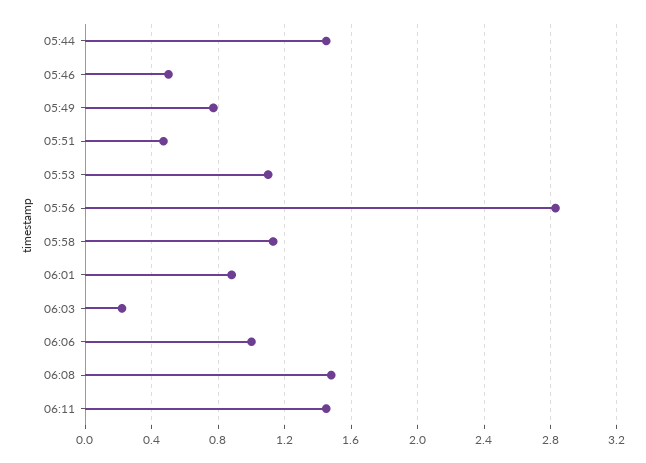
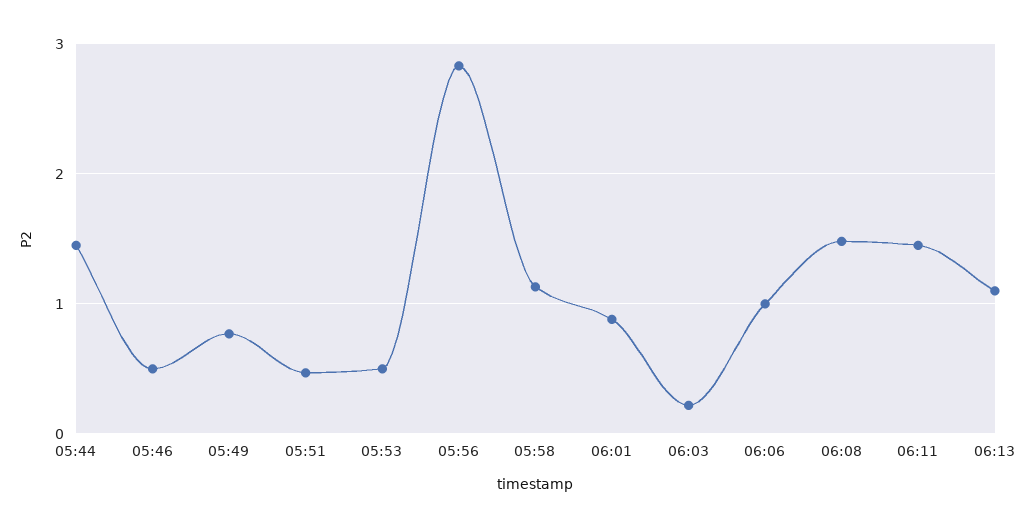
05:53: 1.1 -> 0.5
06:13: none -> 1.1

